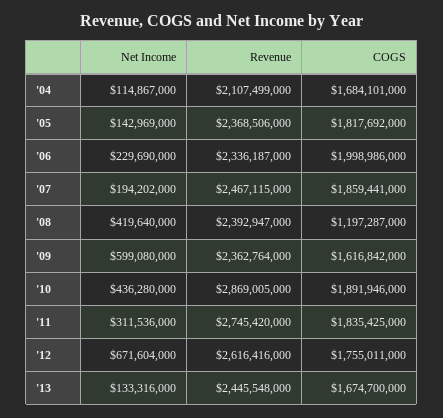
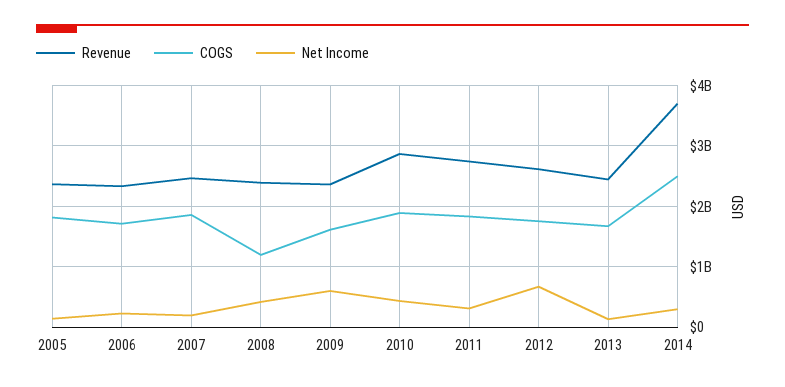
Net Income, '04: 114867000 -> none
Revenue, '04: 2107499000 -> none
COGS, '04: 1684101000 -> none
COGS, '06: 1998986000 -> 1700000000
Revenue, 2014: none -> 3700000000
COGS, 2014: none -> 2500000000
Net Income, 2014: none -> 300000000

